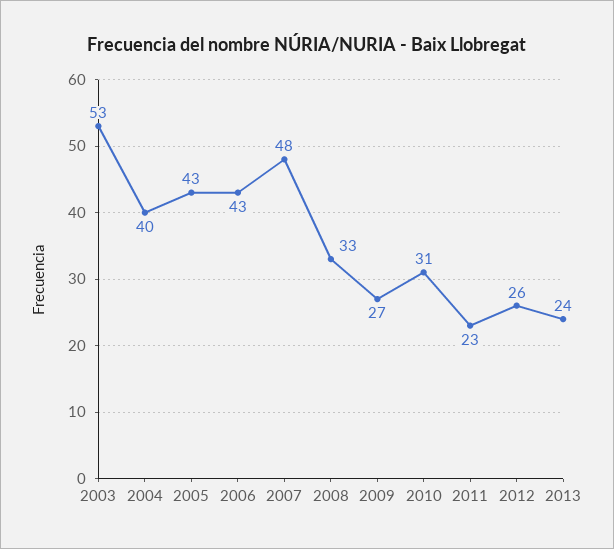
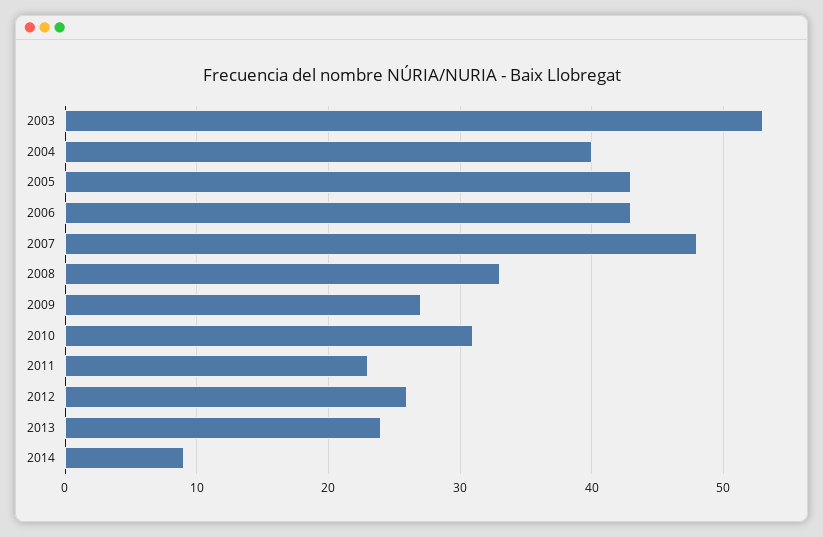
2014: none -> 9

